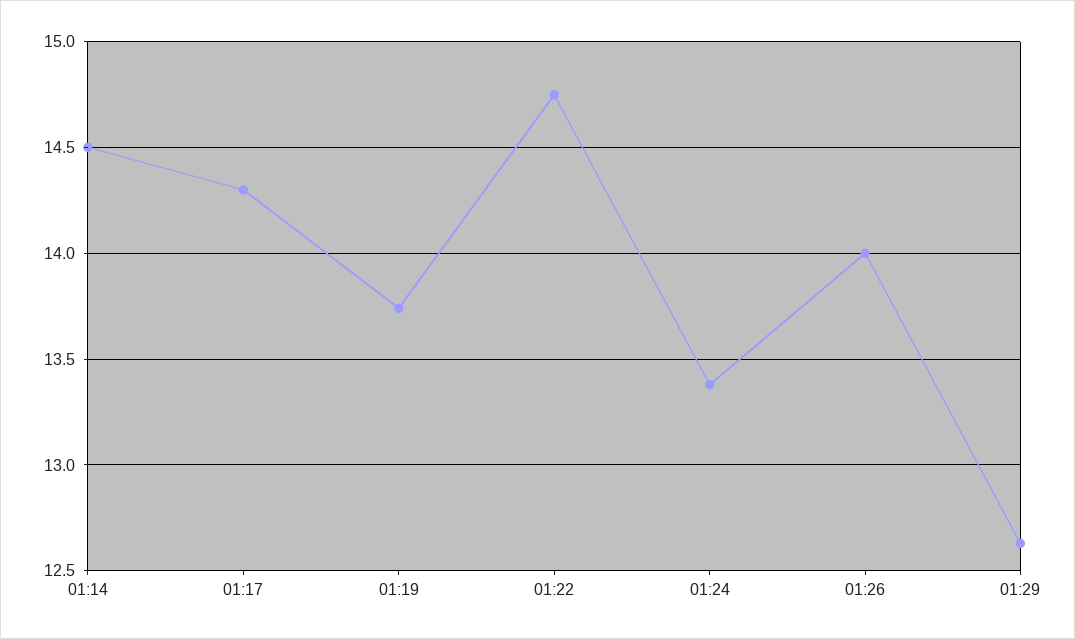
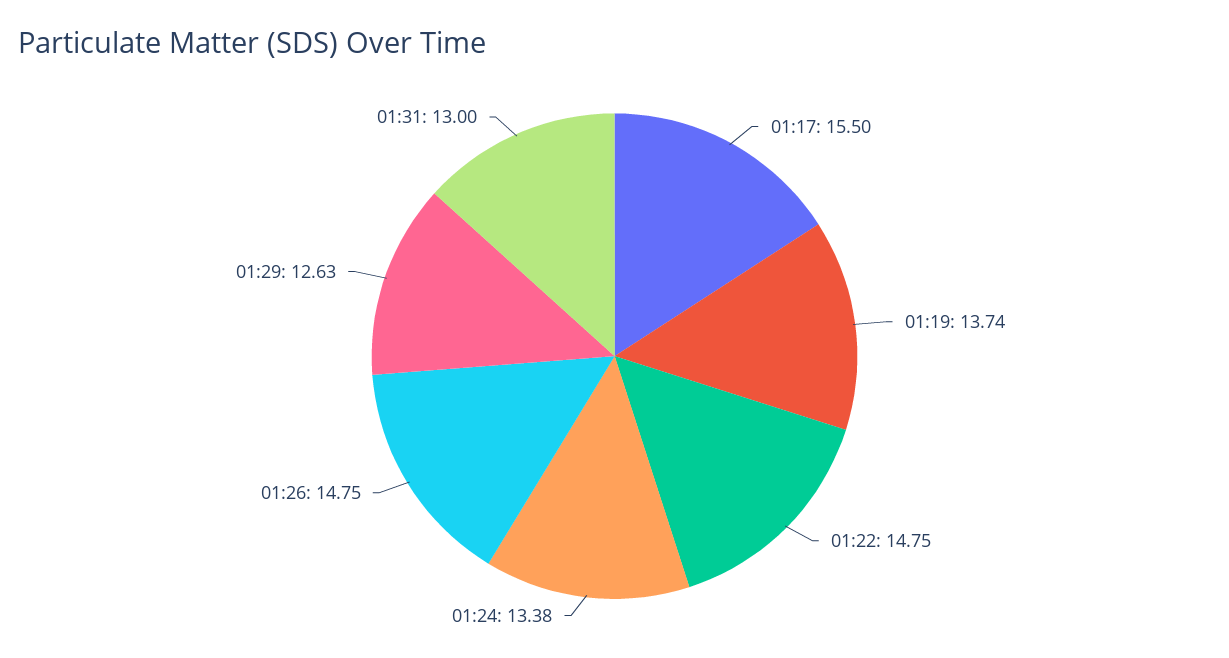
01:14: 14.5 -> none
01:17: 14.3 -> 15.5
01:26: 14 -> 14.75
01:31: none -> 13

